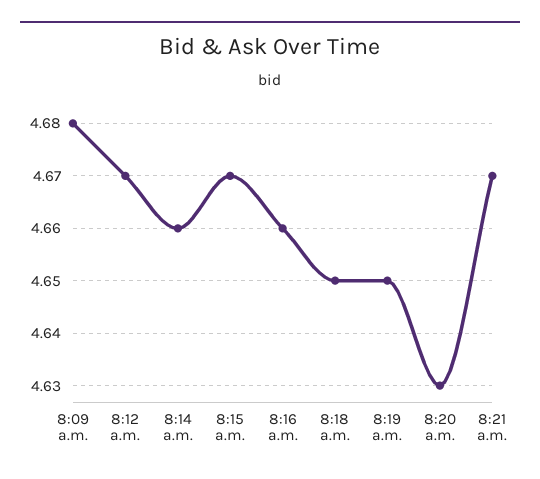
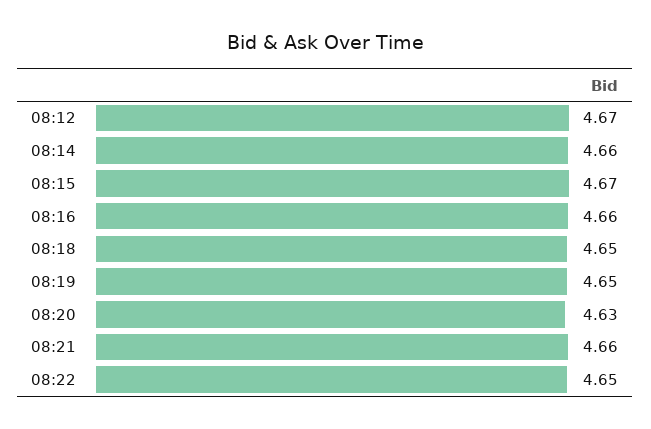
8:09 a.m.: 4.68 -> none
8:21 a.m.: 4.67 -> 4.66
08:22: none -> 4.65

